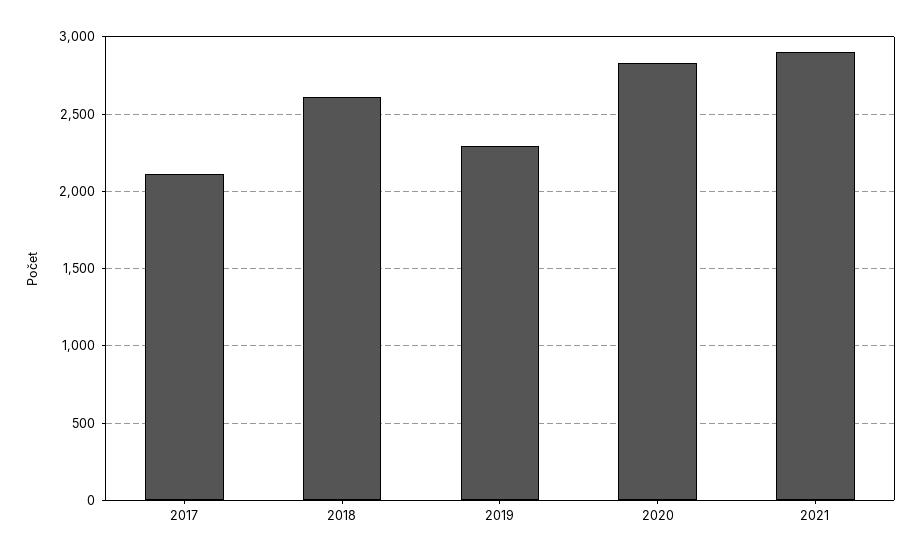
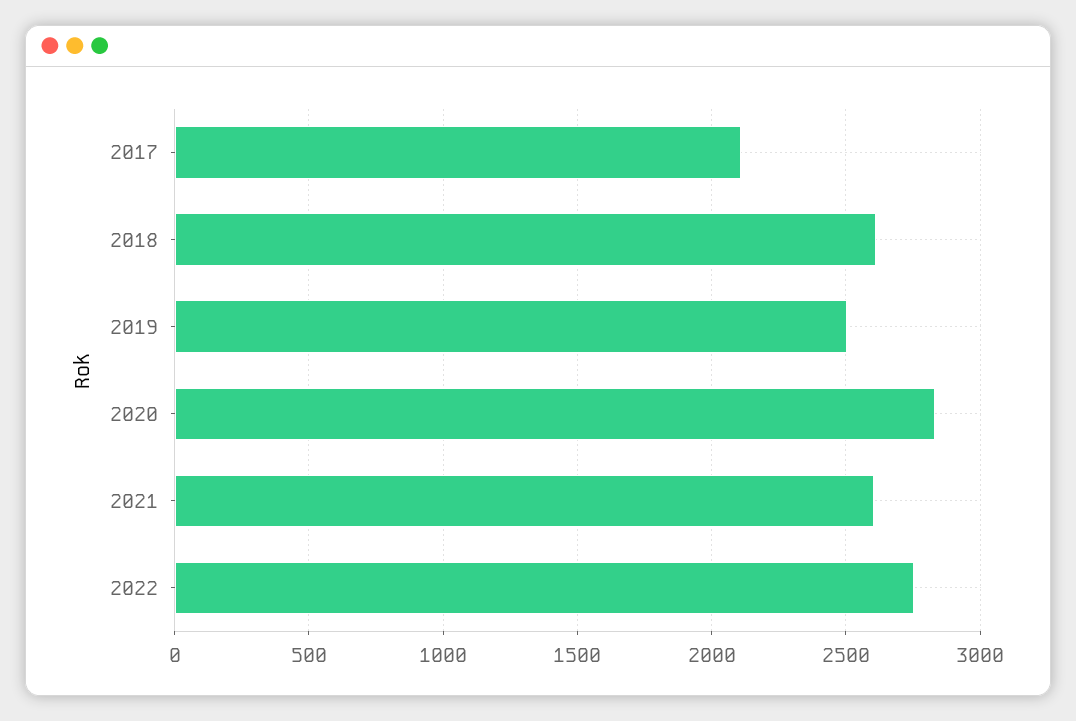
2019: 2300 -> 2500
2021: 2900 -> 2600
2022: none -> 2750

